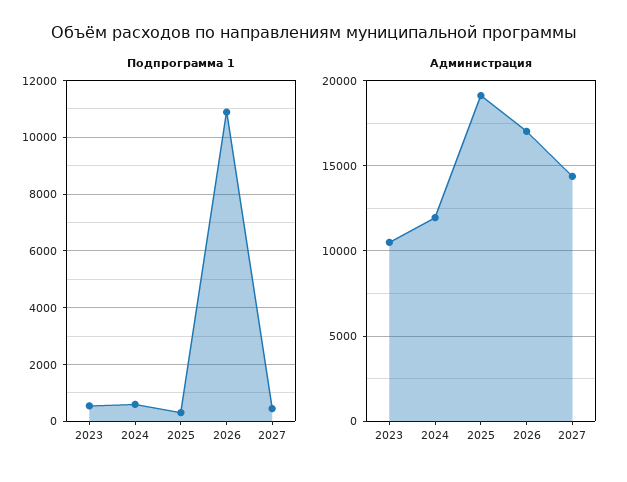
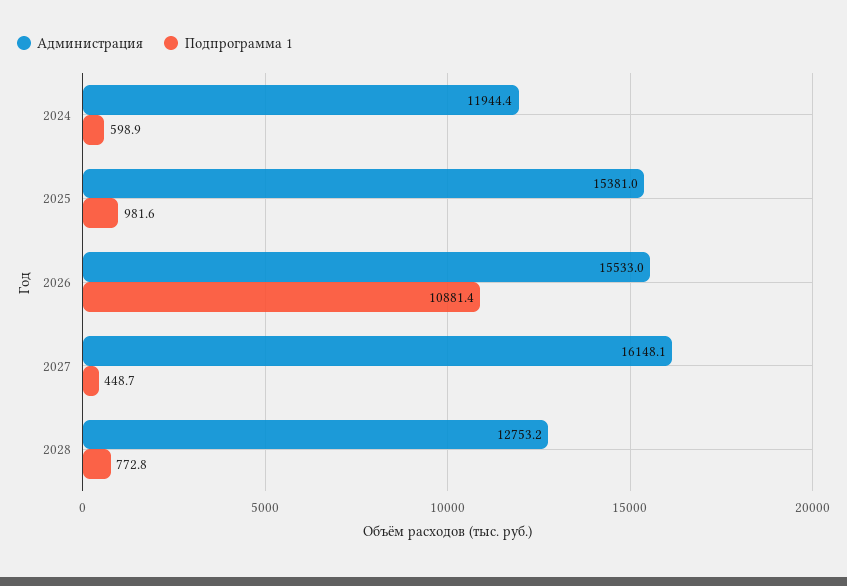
Подпрограмма 1, 2023: 500 -> none
Подпрограмма 1, 2025: 250 -> 981.6
Администрация, 2023: 10500 -> none
Администрация, 2025: 19000 -> 15381
Администрация, 2026: 17000 -> 15533
Администрация, 2027: 14500 -> 16148.1
Администрация, 2028: none -> 12753.2
Подпрограмма 1, 2028: none -> 772.8

